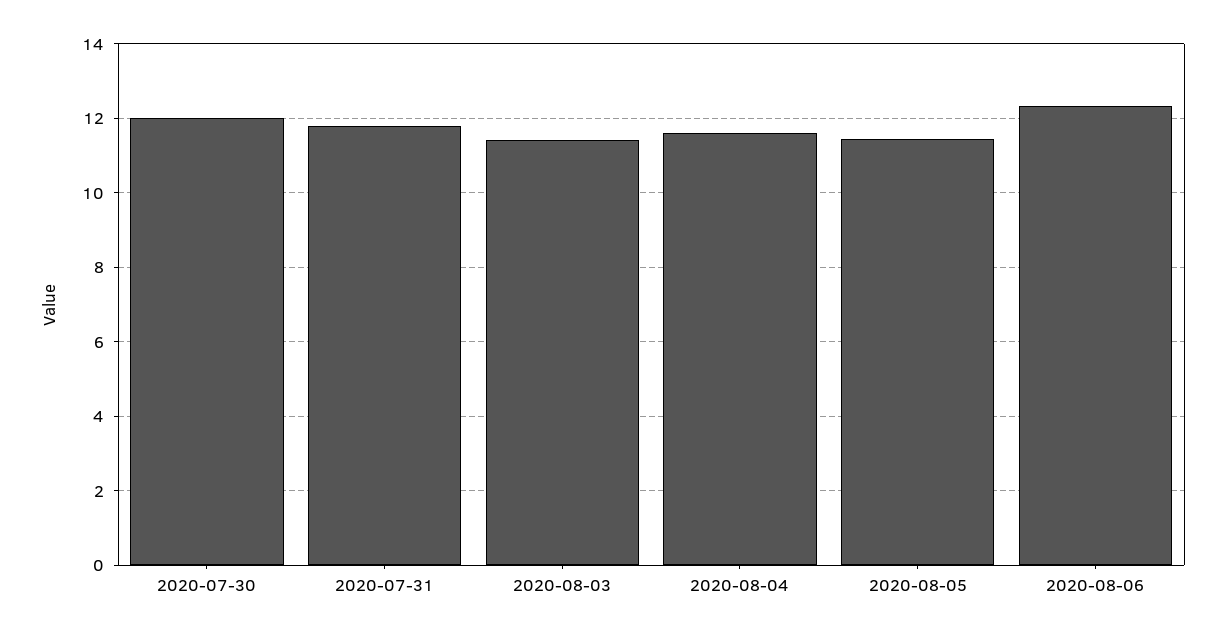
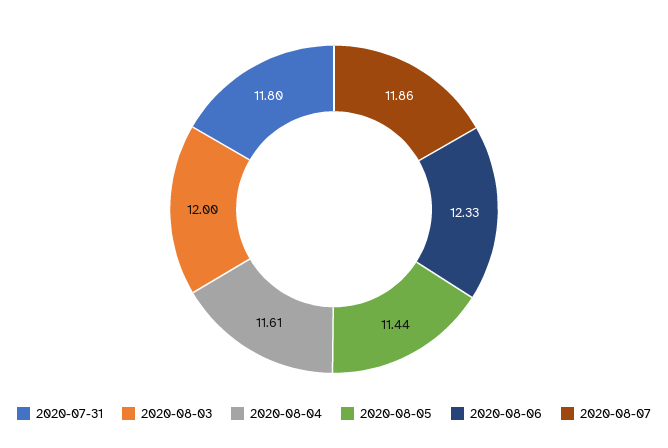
2020-07-30: 12 -> none
2020-08-03: 11.4 -> 12
2020-08-07: none -> 11.86

